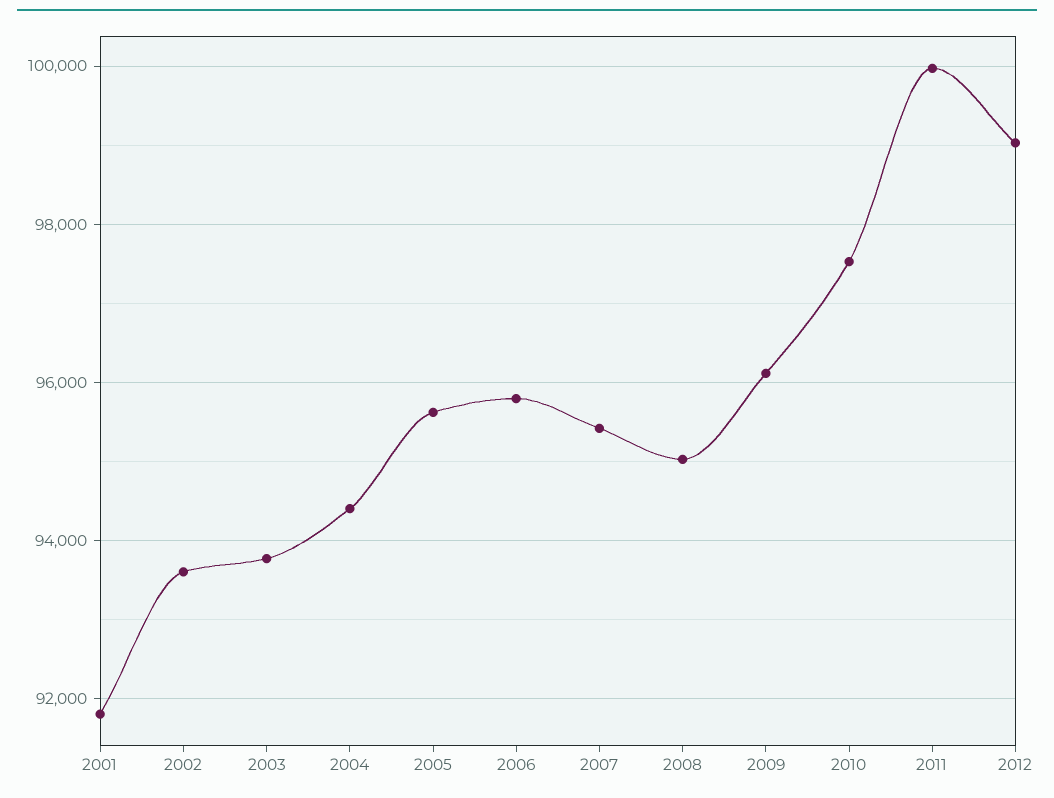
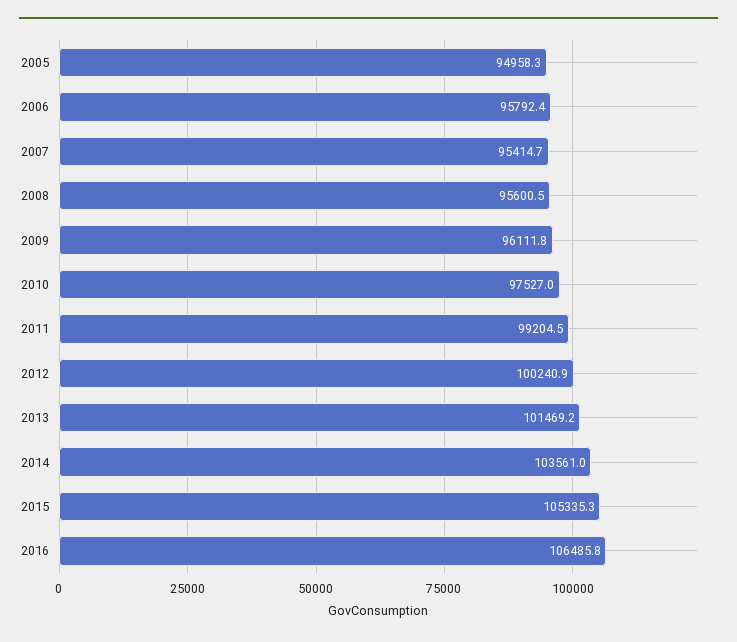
2001: 91800 -> none
2002: 93600 -> none
2003: 93800 -> none
2004: 94400 -> none
2005: 95600 -> 94958.3
2008: 95000 -> 95600.5
2011: 100000 -> 99204.5
2012: 99000 -> 100240.9
2013: none -> 101469.2
2014: none -> 103561
2015: none -> 105335.3
2016: none -> 106485.8

